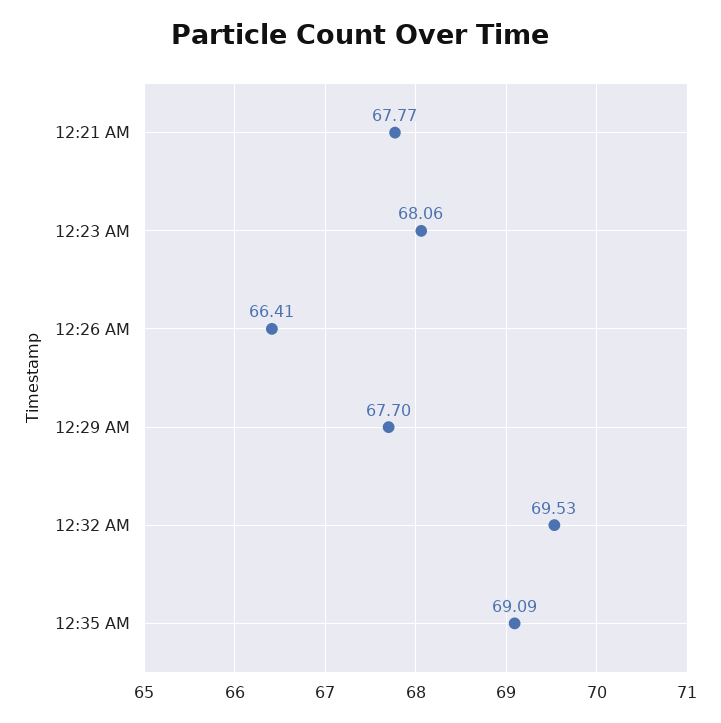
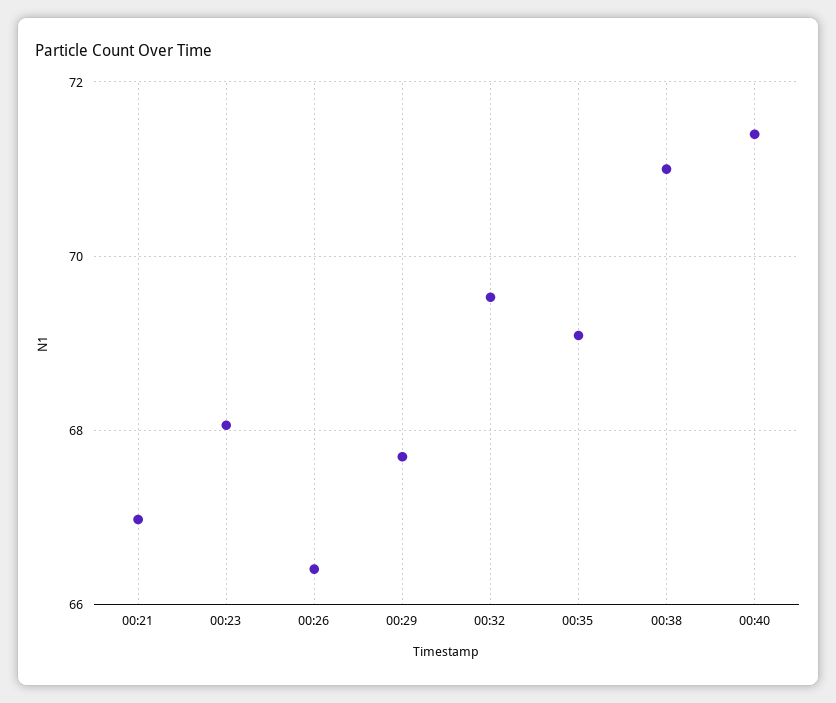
12:21 AM: 67.77 -> 67
00:38: none -> 71
00:40: none -> 71.4

